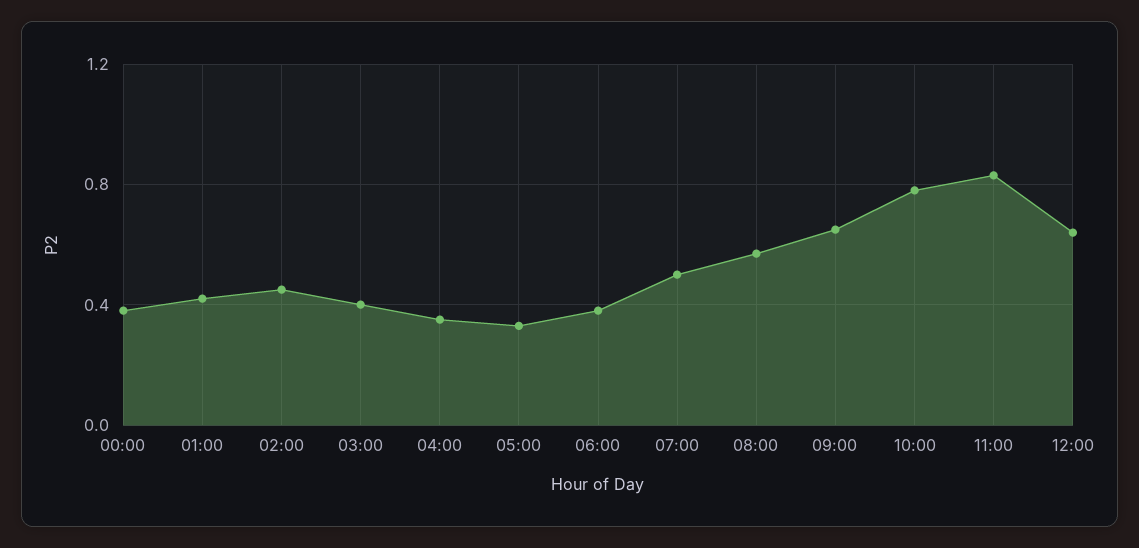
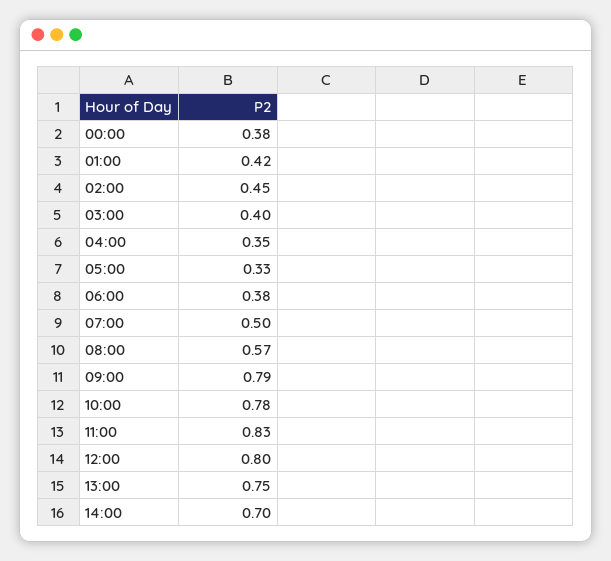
09:00: 0.65 -> 0.79
12:00: 0.65 -> 0.8
13:00: none -> 0.75
14:00: none -> 0.7

